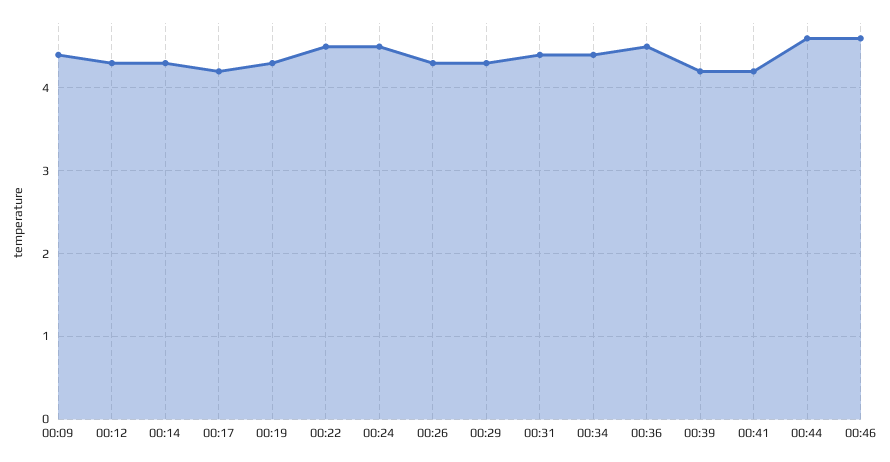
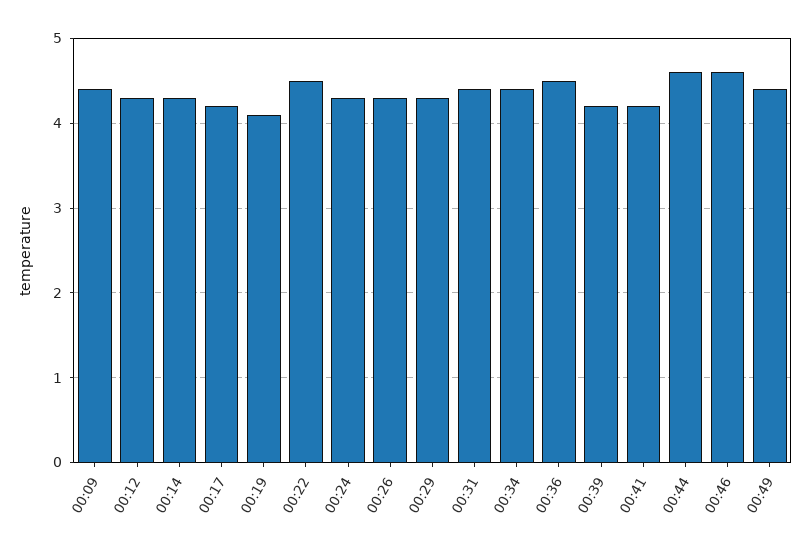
00:19: 4.3 -> 4.1
00:24: 4.5 -> 4.3
00:49: none -> 4.4

